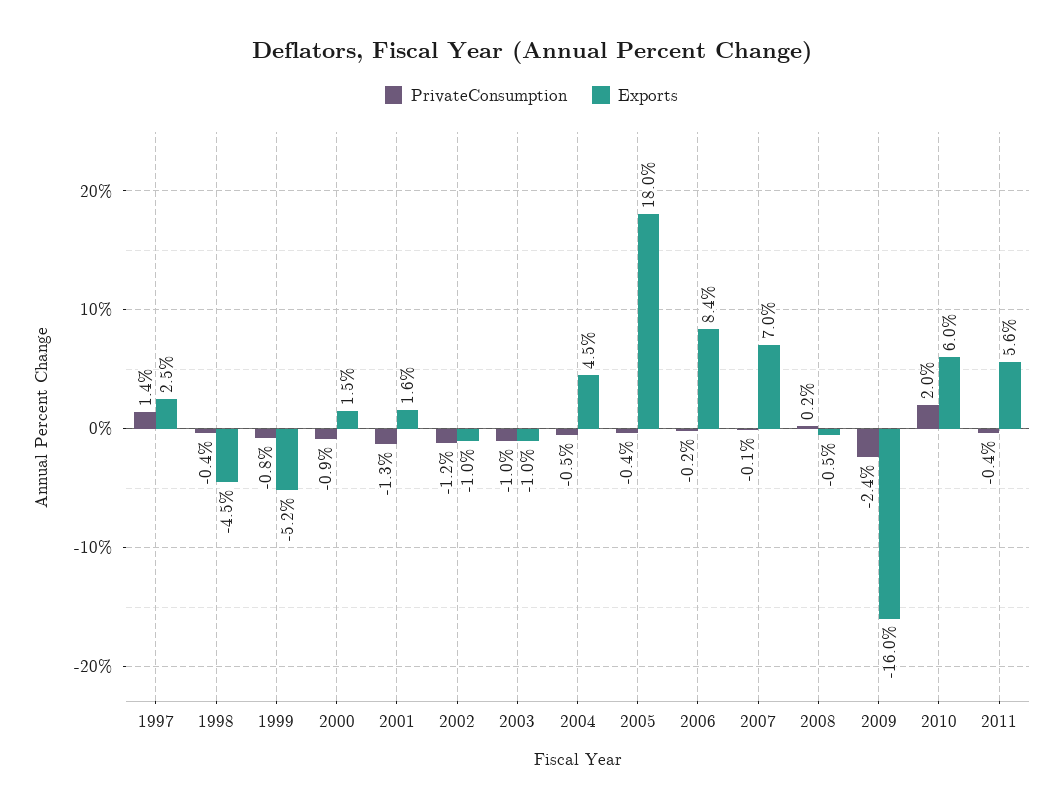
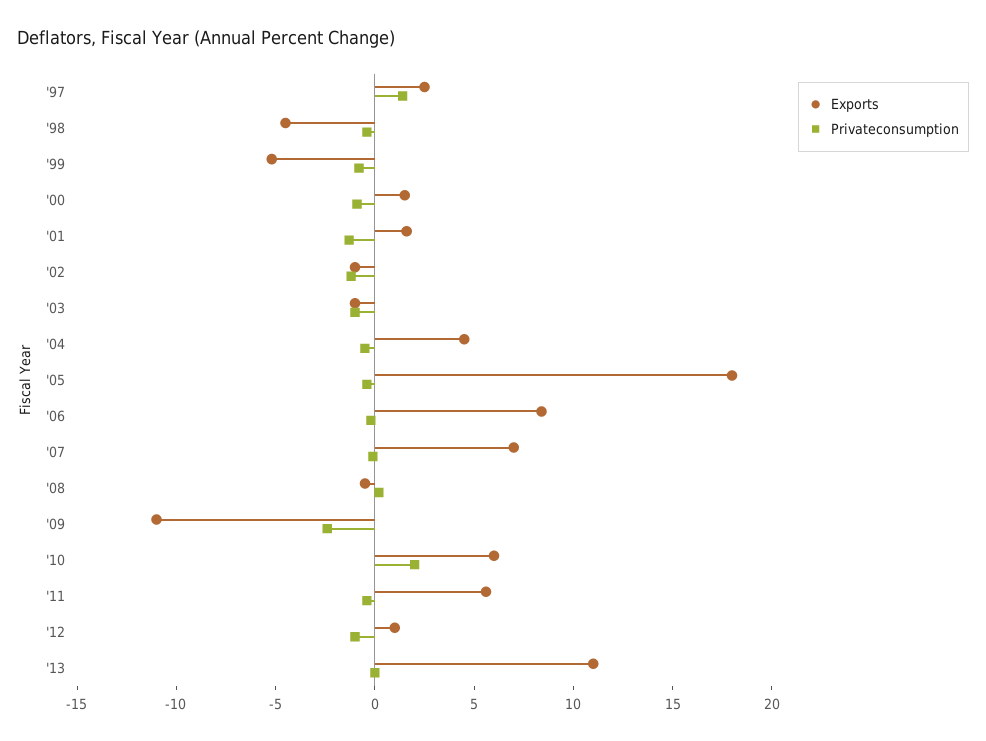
Exports, 2009: -16 -> -11
Exports, '12: none -> 1
PrivateConsumption, '12: none -> -1
Exports, '13: none -> 11
PrivateConsumption, '13: none -> 0

